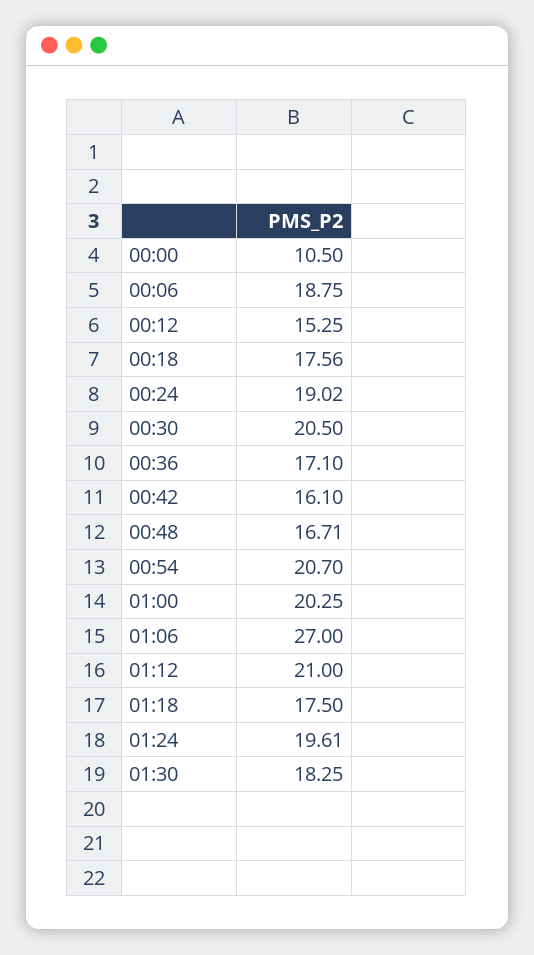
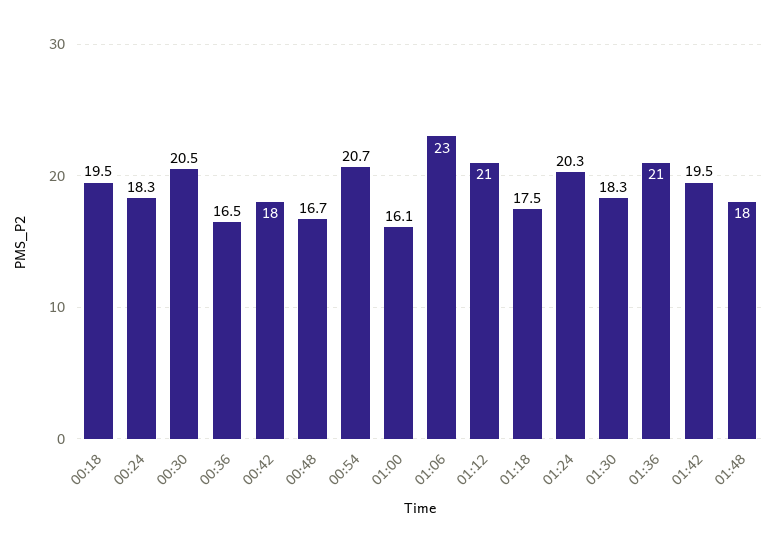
00:00: 10.5 -> none
00:06: 18.75 -> none
00:12: 15.25 -> none
00:18: 17.56 -> 19.5
00:24: 19.02 -> 18.3
00:36: 17.1 -> 16.5
00:42: 16.1 -> 18
01:00: 20.25 -> 16.1
01:06: 27 -> 23
01:24: 19.61 -> 20.3
01:36: none -> 21
01:42: none -> 19.5
01:48: none -> 18

